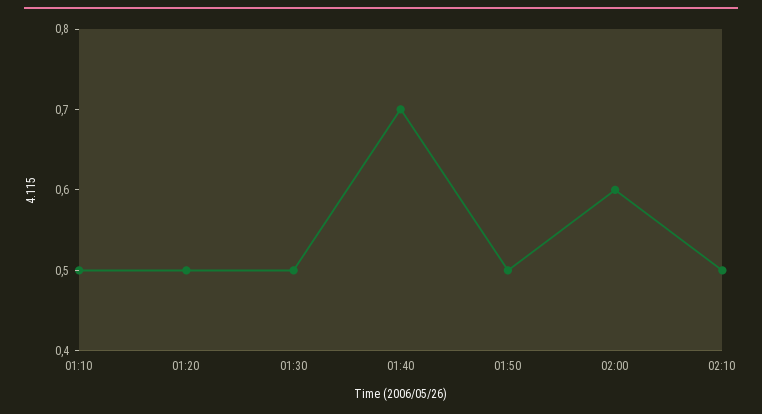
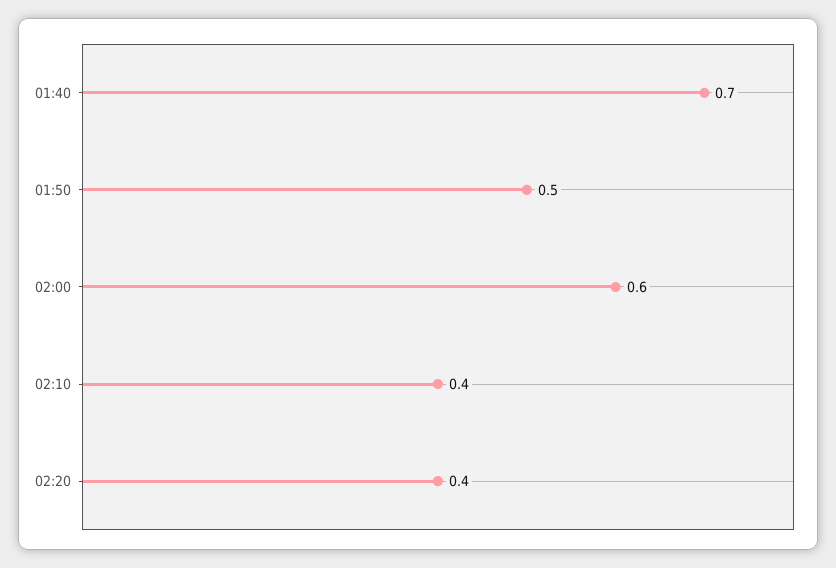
01:10: 0.5 -> none
01:20: 0.5 -> none
01:30: 0.5 -> none
02:10: 0.5 -> 0.4
02:20: none -> 0.4

